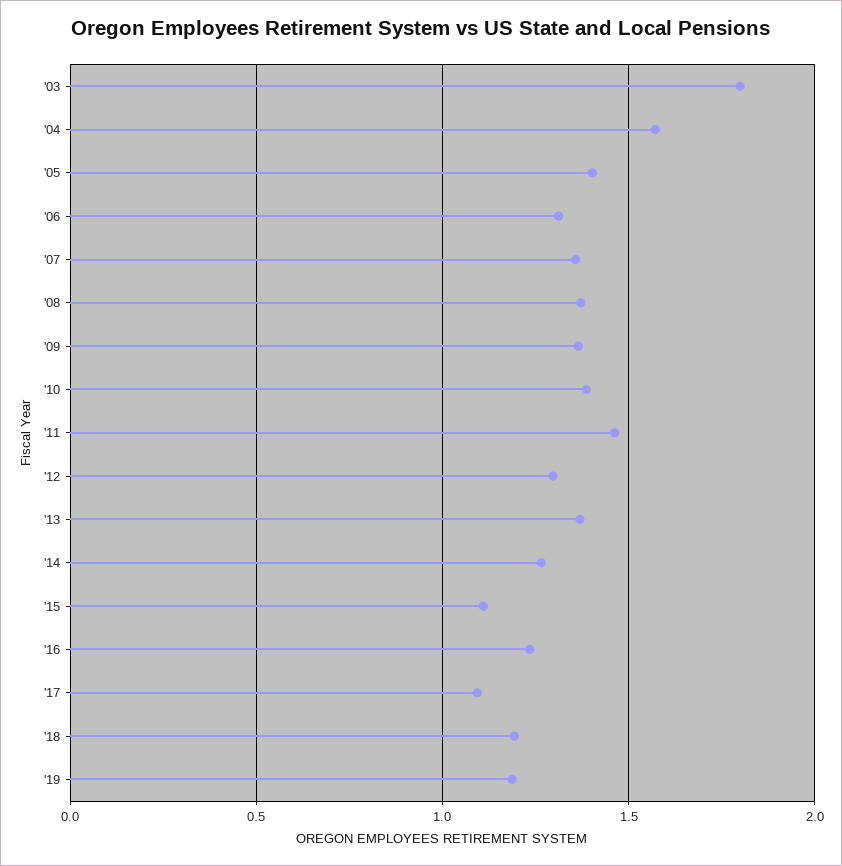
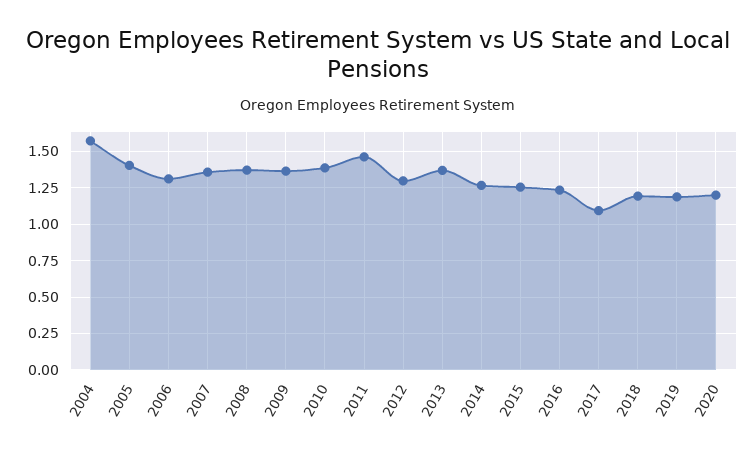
'03: 1.8 -> none
'15: 1.1 -> 1.25
2020: none -> 1.2

